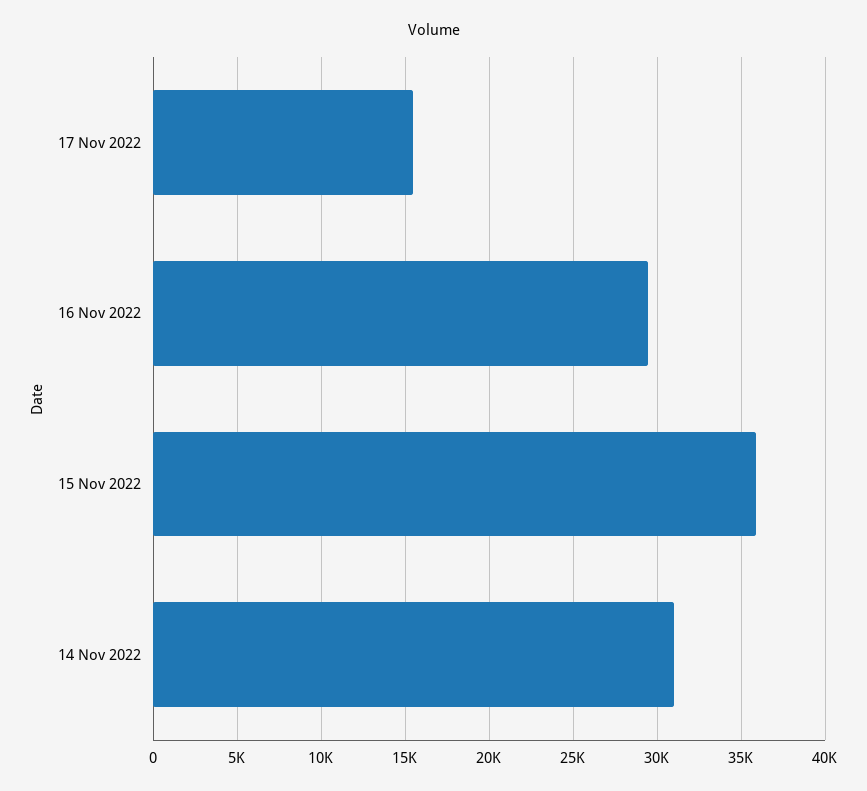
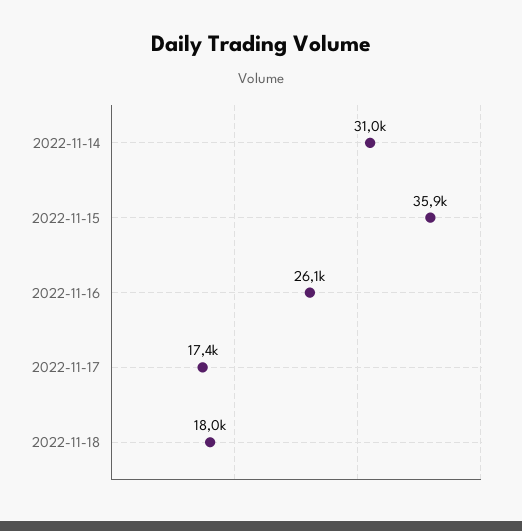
17 Nov 2022: 15500 -> 17400
16 Nov 2022: 29500 -> 26100
2022-11-18: none -> 18000

